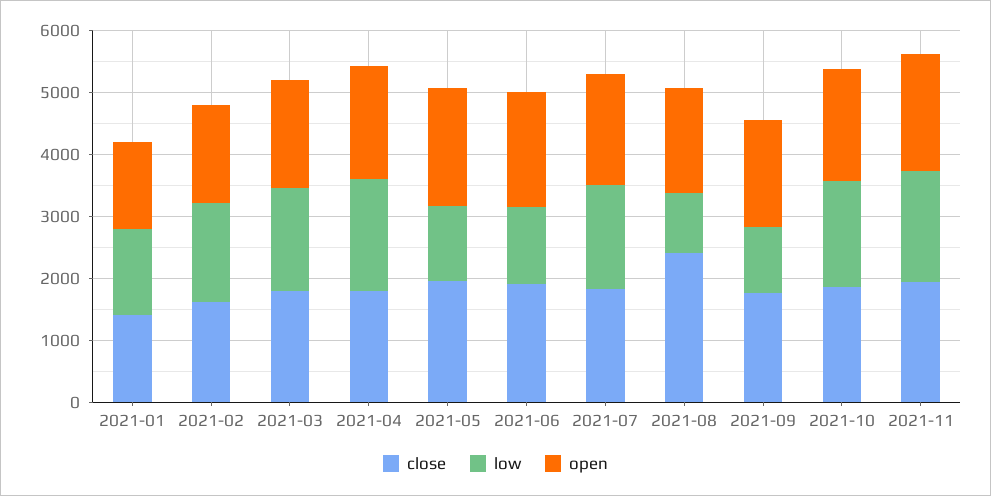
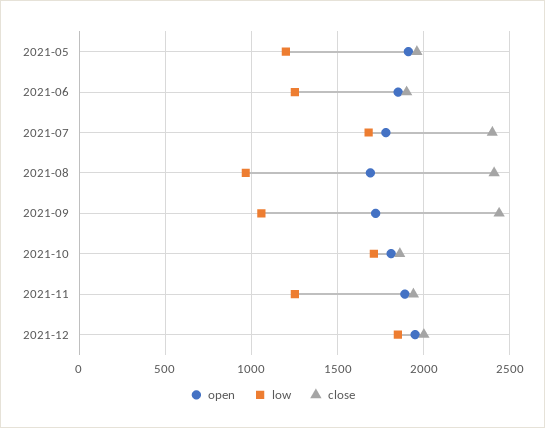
close, 2021-01: 1400 -> none
low, 2021-01: 1400 -> none
open, 2021-01: 1400 -> none
close, 2021-02: 1600 -> none
low, 2021-02: 1600 -> none
open, 2021-02: 1600 -> none
close, 2021-03: 1800 -> none
low, 2021-03: 1600 -> none
open, 2021-03: 1800 -> none
close, 2021-04: 1800 -> none
low, 2021-04: 1800 -> none
open, 2021-04: 1800 -> none
close, 2021-07: 1800 -> 2400
close, 2021-09: 1800 -> 2450
low, 2021-11: 1800 -> 1250
open, 2021-12: none -> 1950
low, 2021-12: none -> 1850
close, 2021-12: none -> 2000

